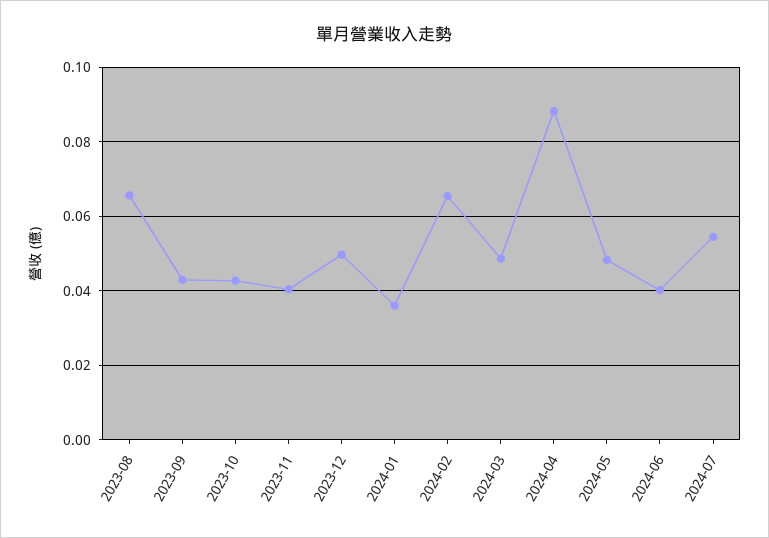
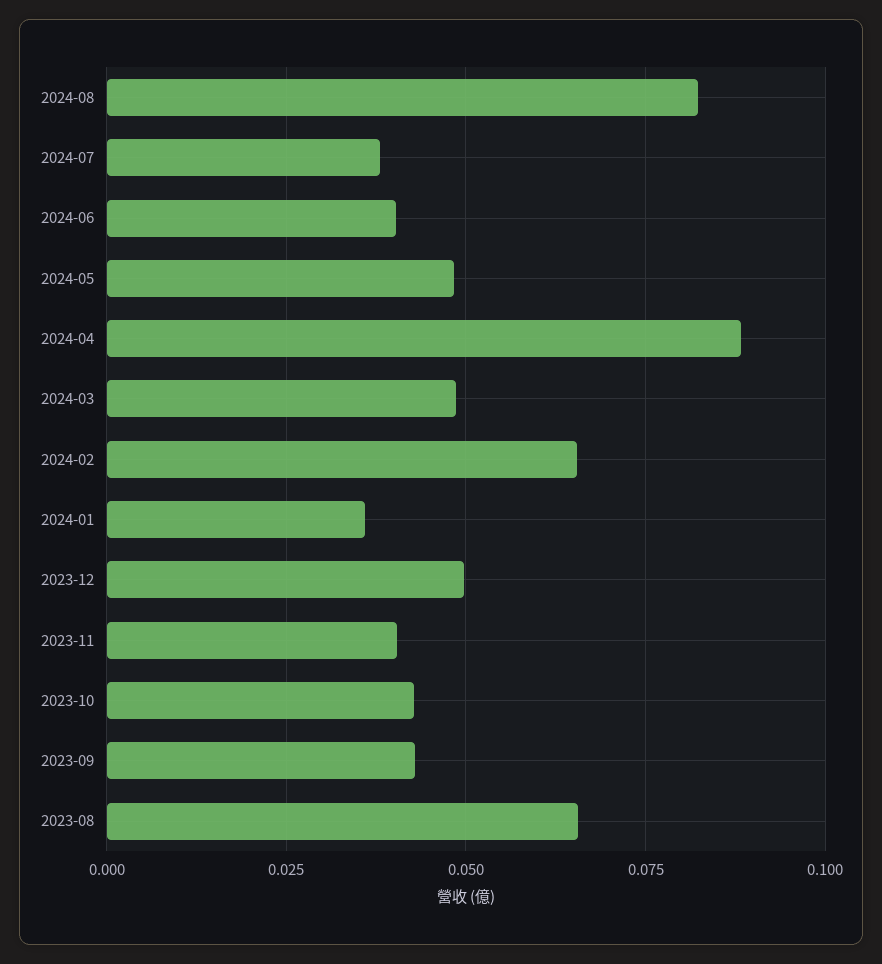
2024-07: 0.054 -> 0.0375
2024-08: none -> 0.0825

